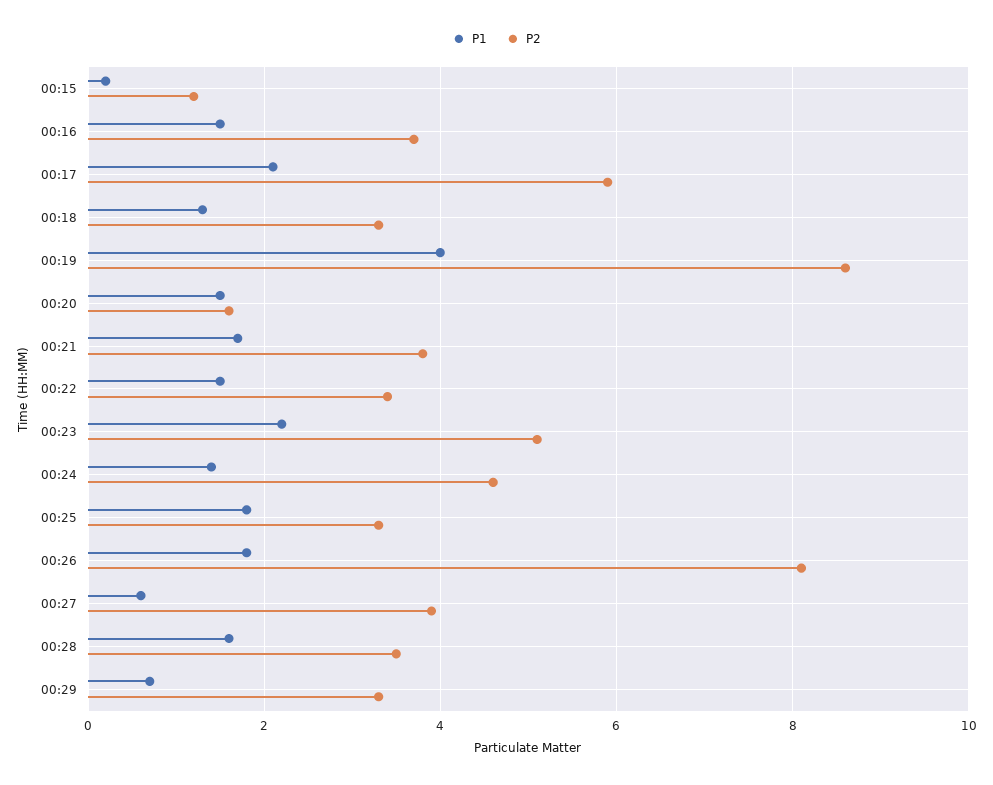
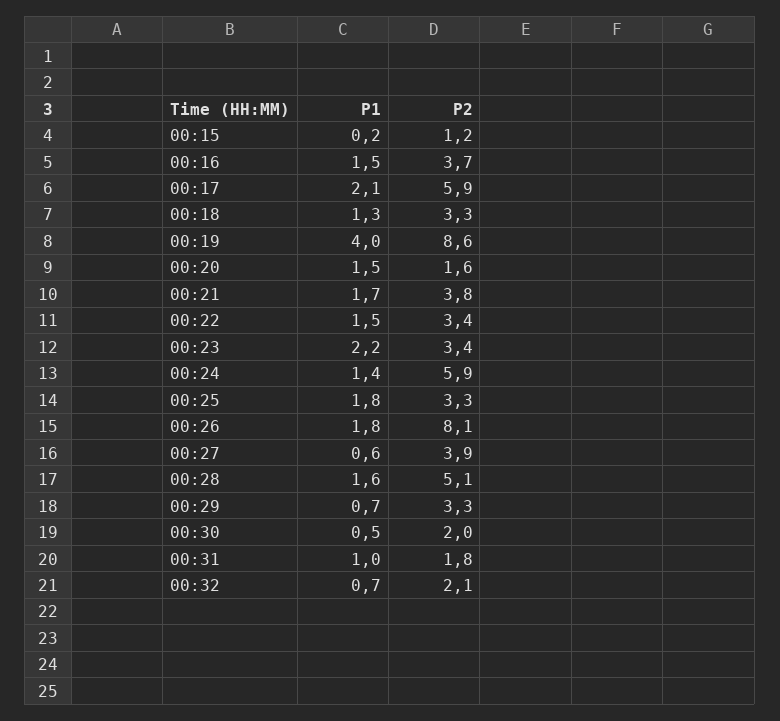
P2, 00:23: 5 -> 3.4
P2, 00:24: 4.5 -> 5.9
P2, 00:28: 3.5 -> 5.1
P1, 00:30: none -> 0.5
P2, 00:30: none -> 2
P1, 00:31: none -> 1
P2, 00:31: none -> 1.8
P1, 00:32: none -> 0.7
P2, 00:32: none -> 2.1

